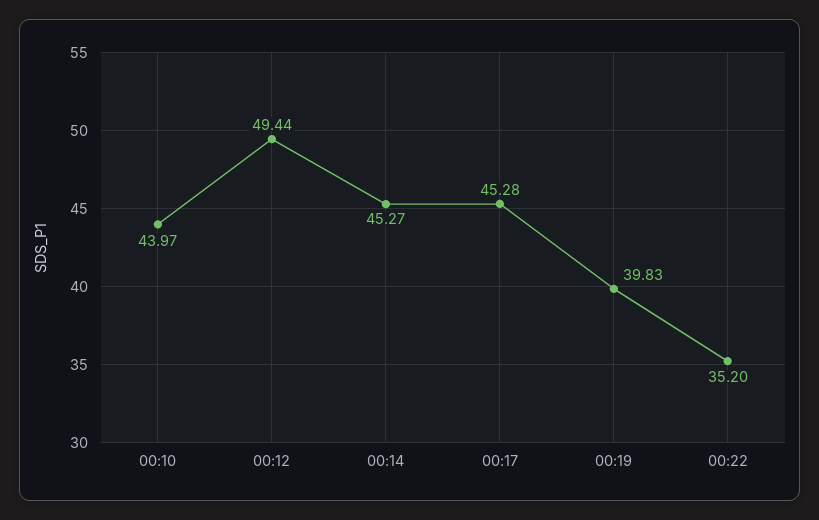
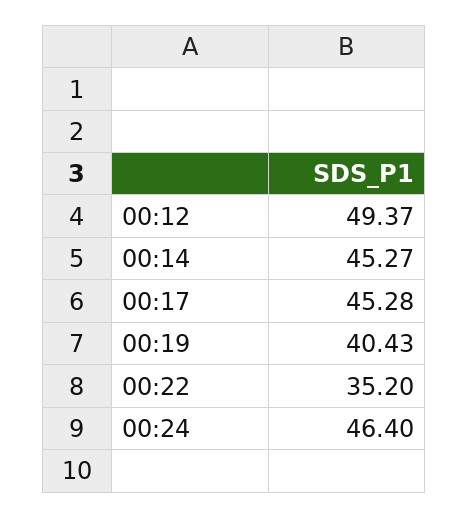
00:10: 43.97 -> none
00:12: 49.44 -> 49.37
00:19: 39.83 -> 40.43
00:24: none -> 46.4

